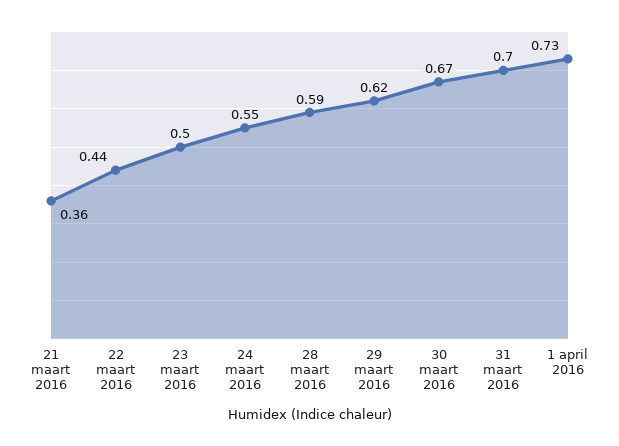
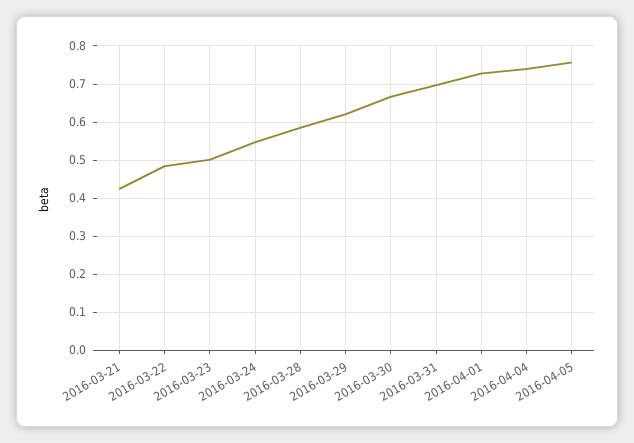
21 maart 2016: 0.36 -> 0.42
22 maart 2016: 0.44 -> 0.48
2016-04-04: none -> 0.74
2016-04-05: none -> 0.76

